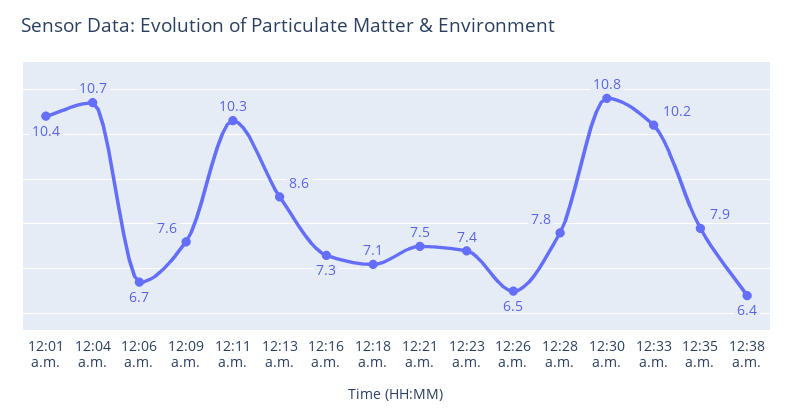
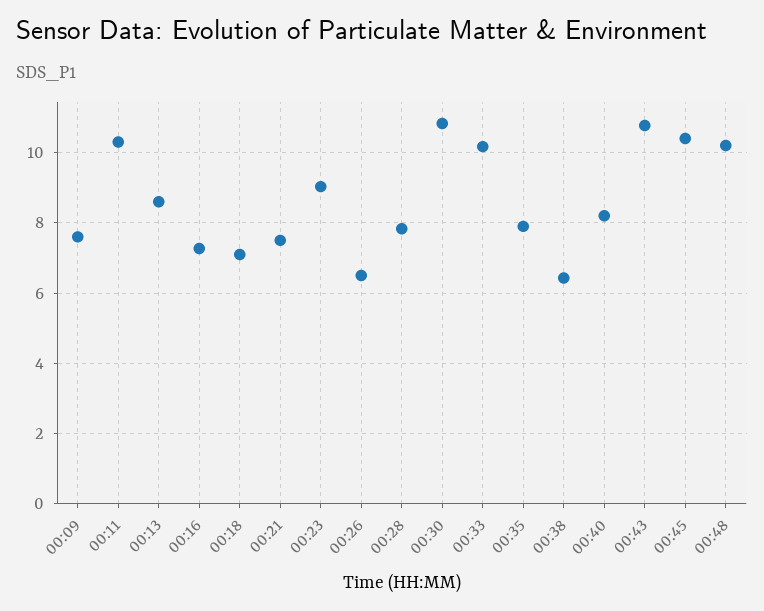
12:01 a.m.: 10.4 -> none
12:04 a.m.: 10.7 -> none
12:06 a.m.: 6.7 -> none
12:23 a.m.: 7.4 -> 9
00:40: none -> 8.2
00:43: none -> 10.8
00:45: none -> 10.4
00:48: none -> 10.2

